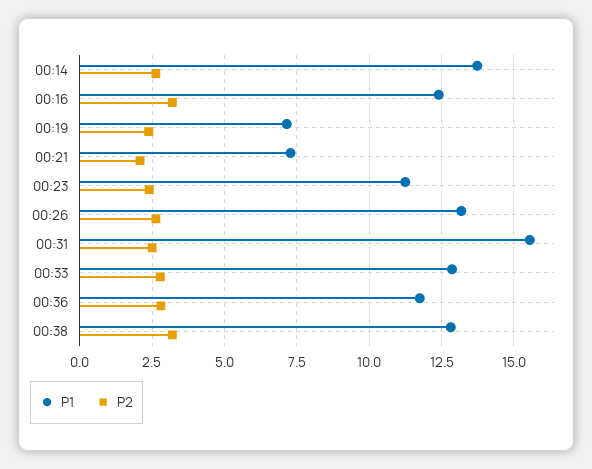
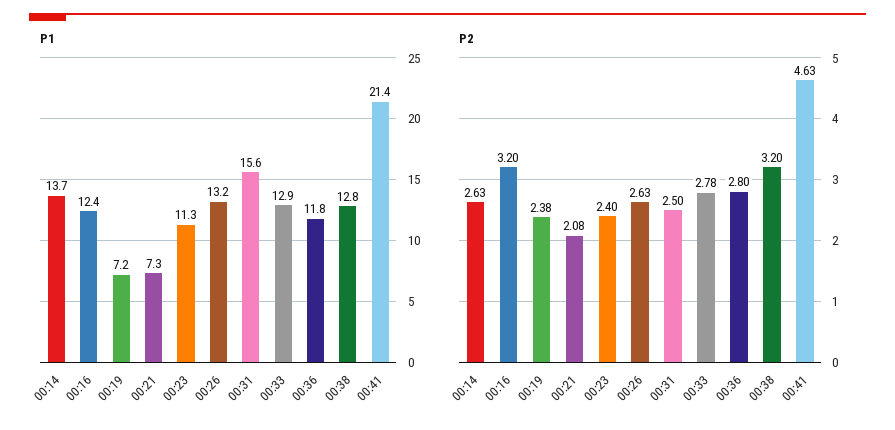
P1, 00:41: none -> 21.4
P2, 00:41: none -> 4.63

